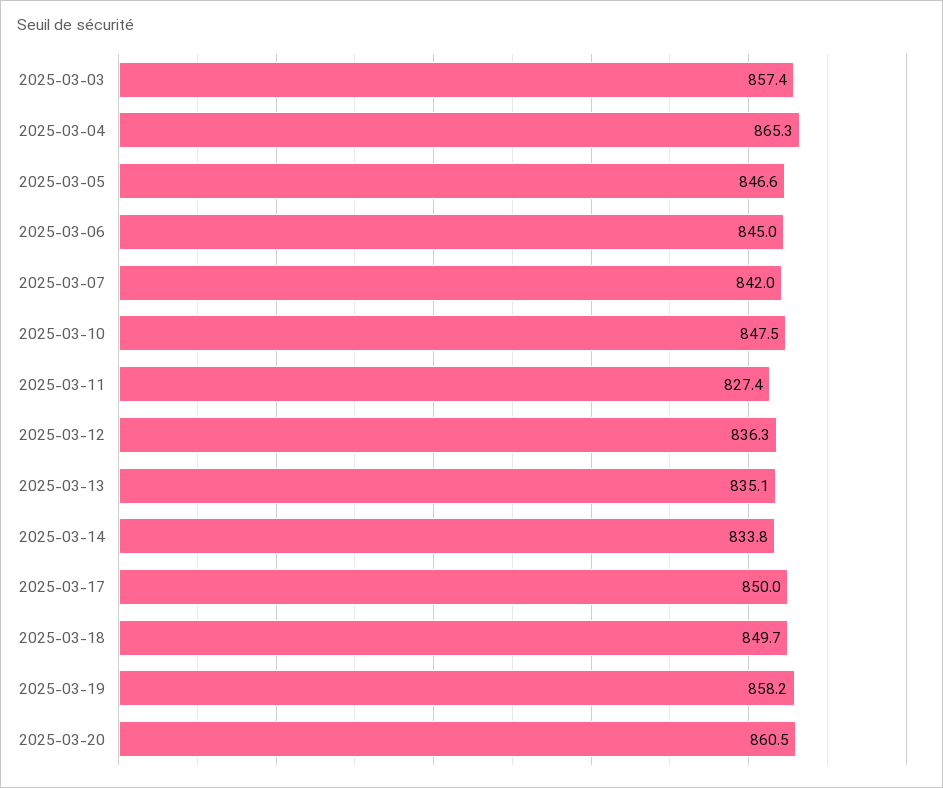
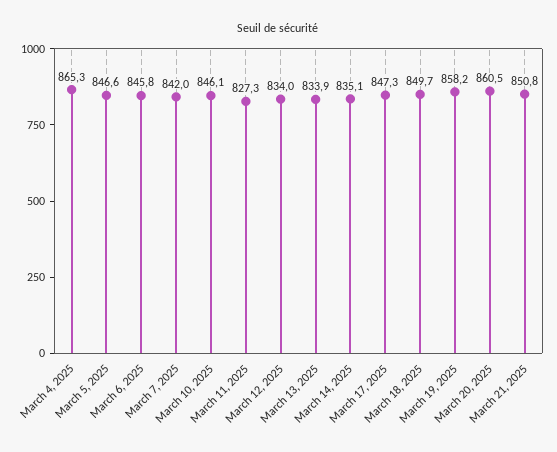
2025-03-03: 857.4 -> none
2025-03-06: 845 -> 845.8
2025-03-10: 847.5 -> 846.1
2025-03-11: 827.4 -> 827.3
2025-03-12: 836.3 -> 834
2025-03-13: 835.1 -> 833.9
2025-03-14: 833.8 -> 835.1
2025-03-17: 850 -> 847.3
March 21, 2025: none -> 850.8

